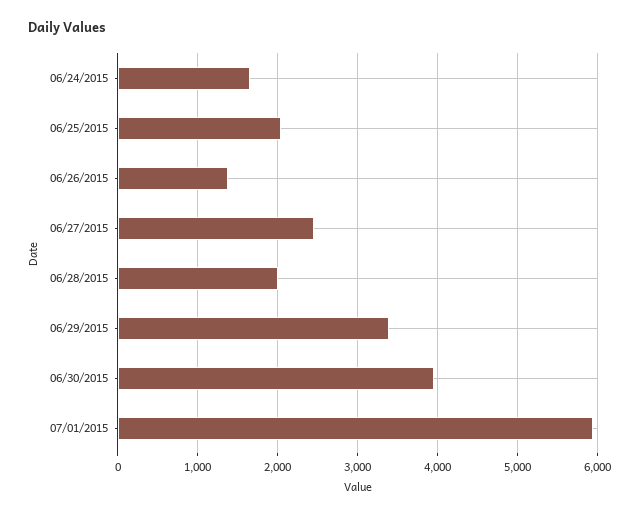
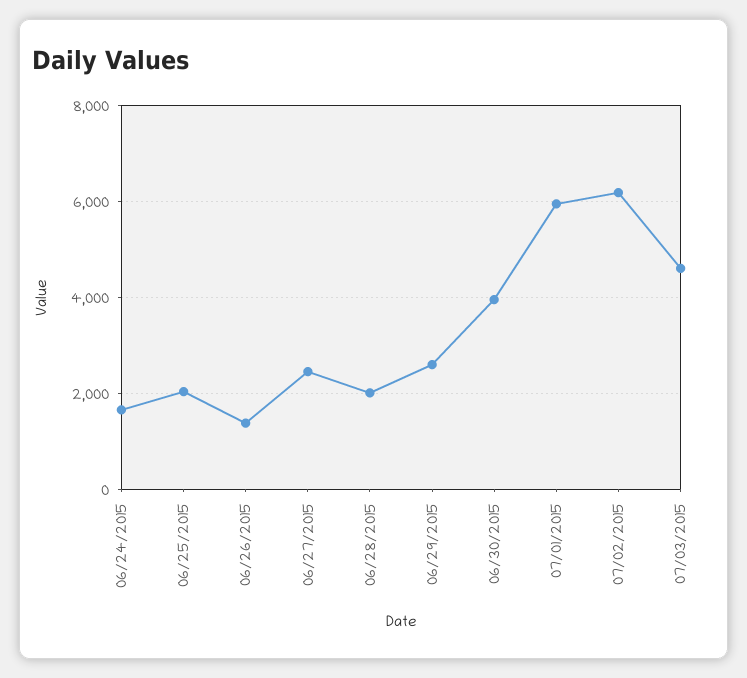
06/29/2015: 3400 -> 2600
07/02/2015: none -> 6200
07/03/2015: none -> 4600

